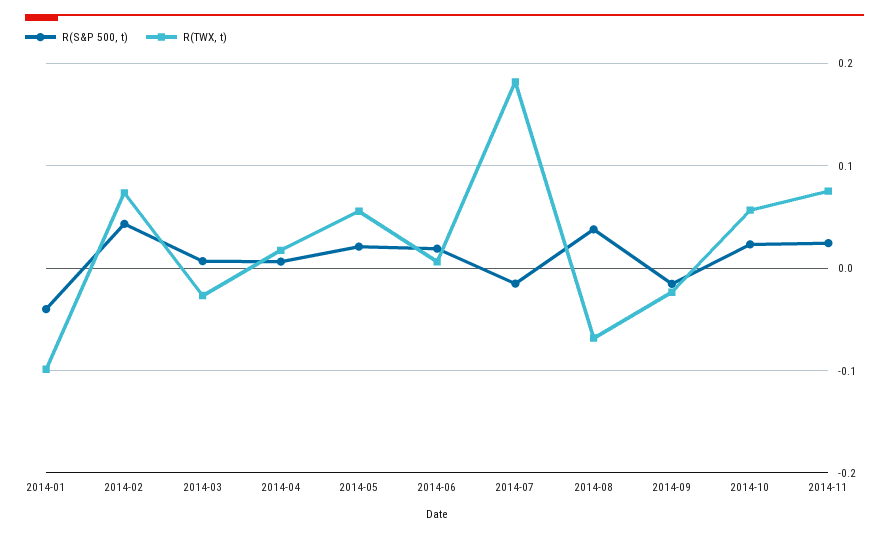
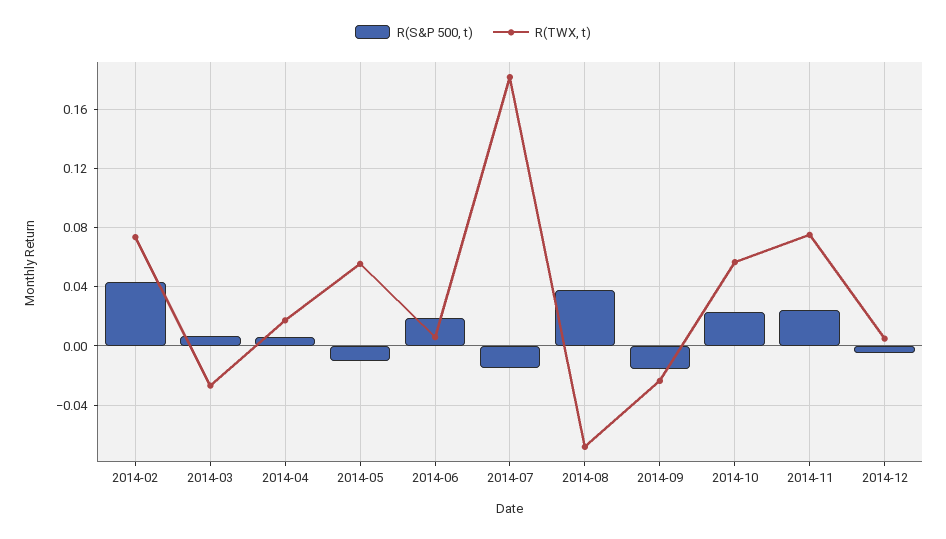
R(S&P 500, t), 2014-01: -0.04 -> none
R(TWX, t), 2014-01: -0.1 -> none
R(S&P 500, t), 2014-05: 0.02 -> -0.01
R(S&P 500, t), 2014-12: none -> -0.005
R(TWX, t), 2014-12: none -> 0.005

